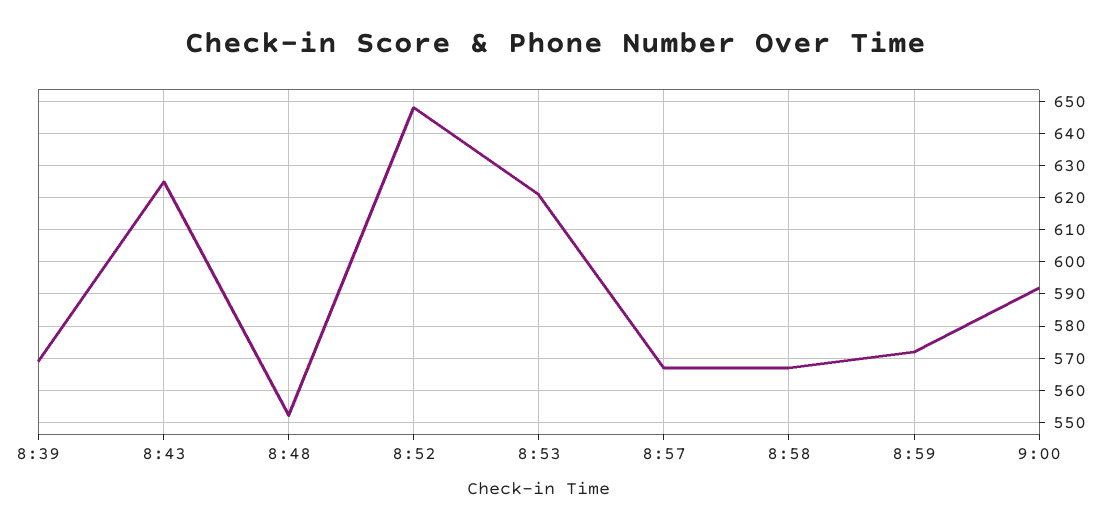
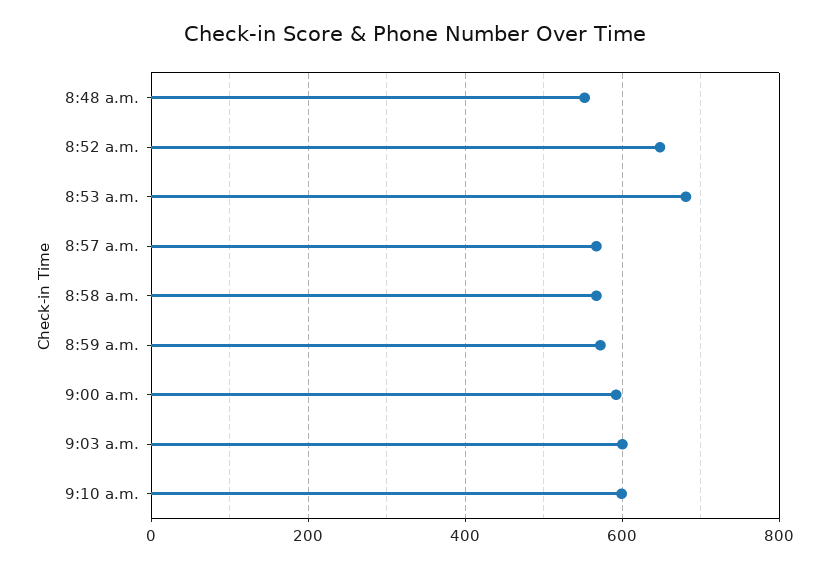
8:39: 570 -> none
8:43: 625 -> none
8:53: 620 -> 680
9:03 a.m.: none -> 600
9:10 a.m.: none -> 600

